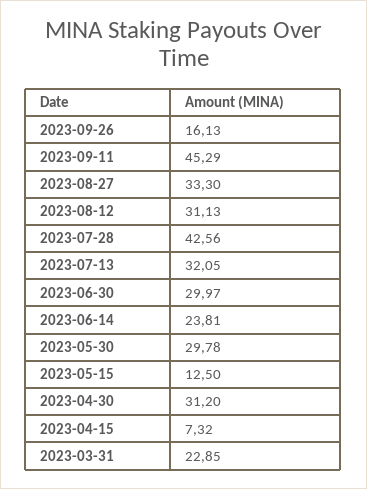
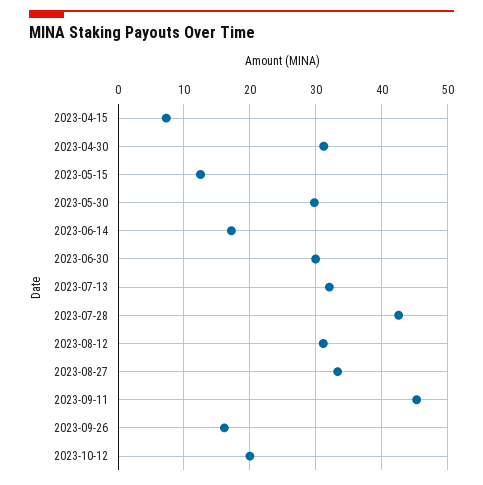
2023-06-14: 23.81 -> 17
2023-03-31: 22.85 -> none
2023-10-12: none -> 20

